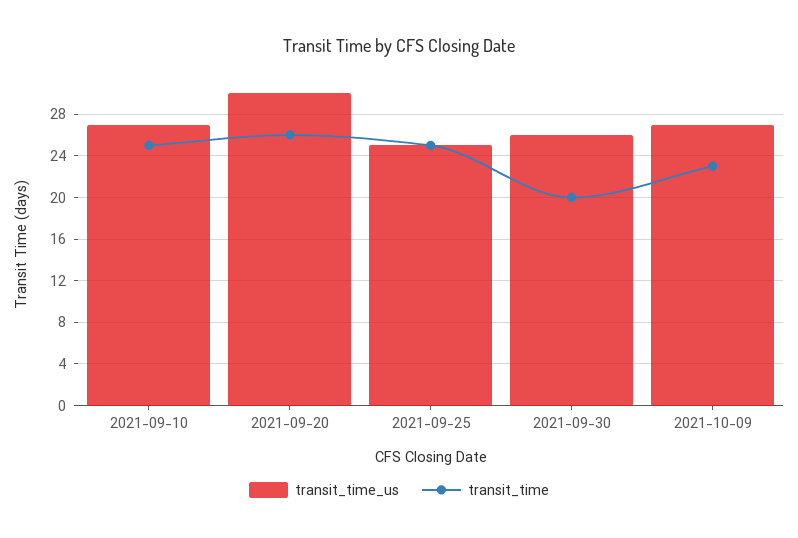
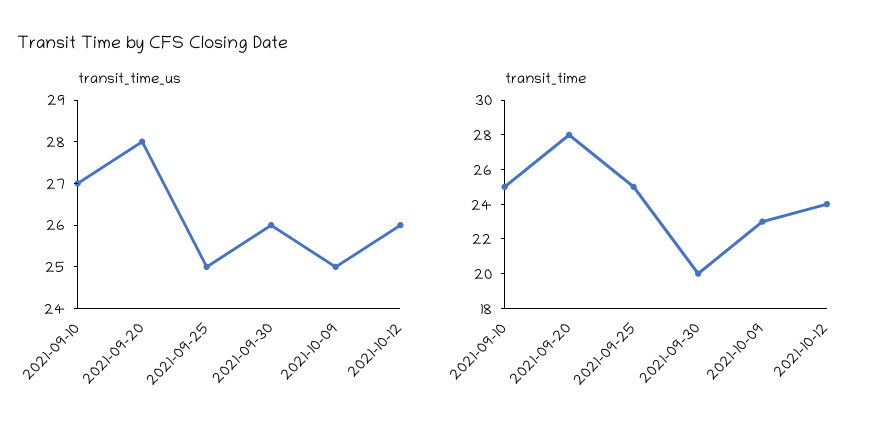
transit_time_us, 2021-09-20: 30 -> 28
transit_time, 2021-09-20: 26 -> 28
transit_time_us, 2021-10-09: 27 -> 25
transit_time_us, 2021-10-12: none -> 26
transit_time, 2021-10-12: none -> 24

